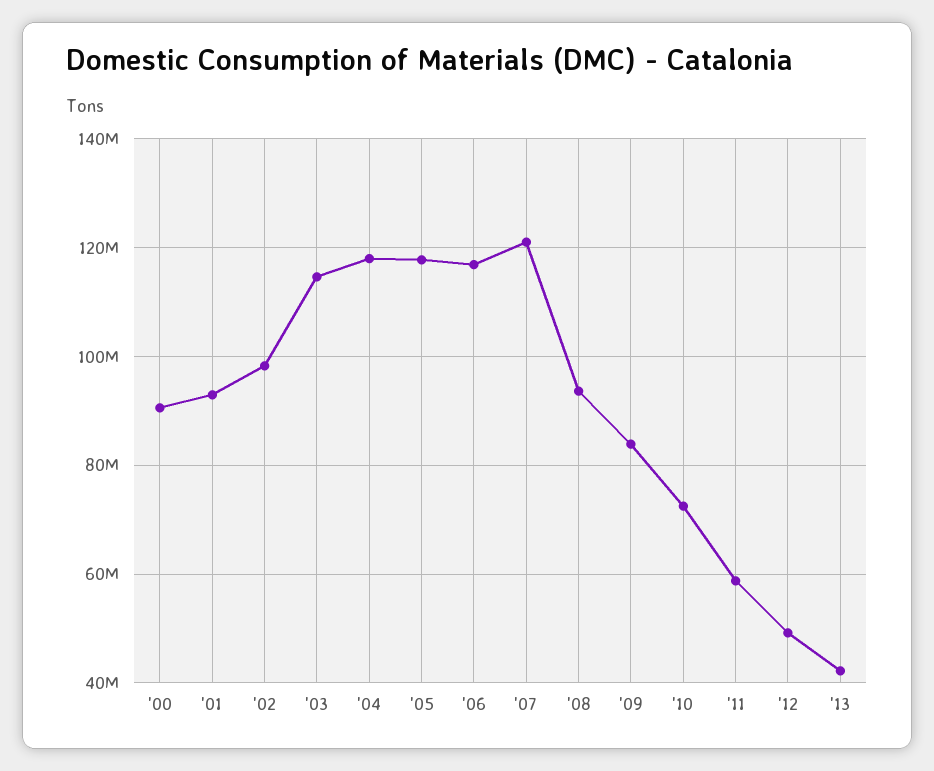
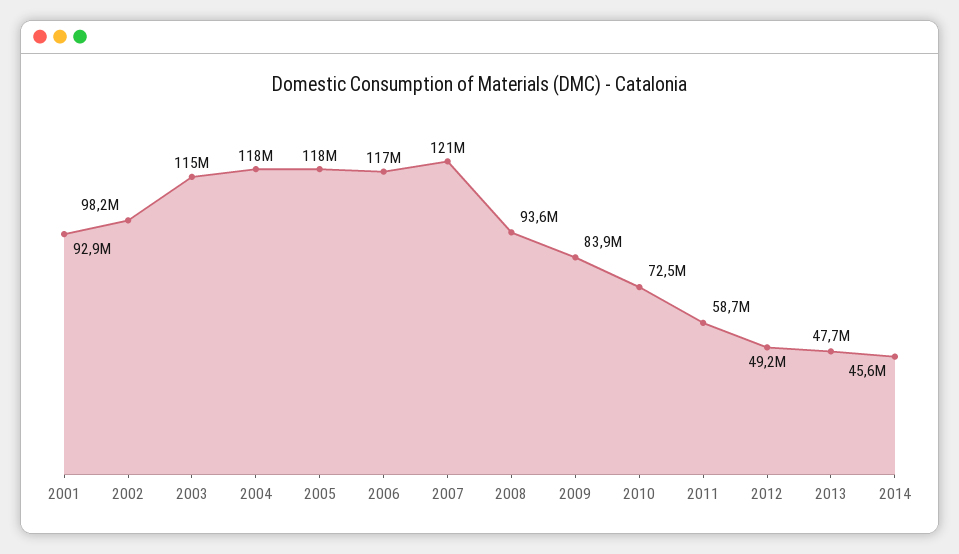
'00: 90000000 -> none
'13: 42000000 -> 47700000
2014: none -> 45600000

